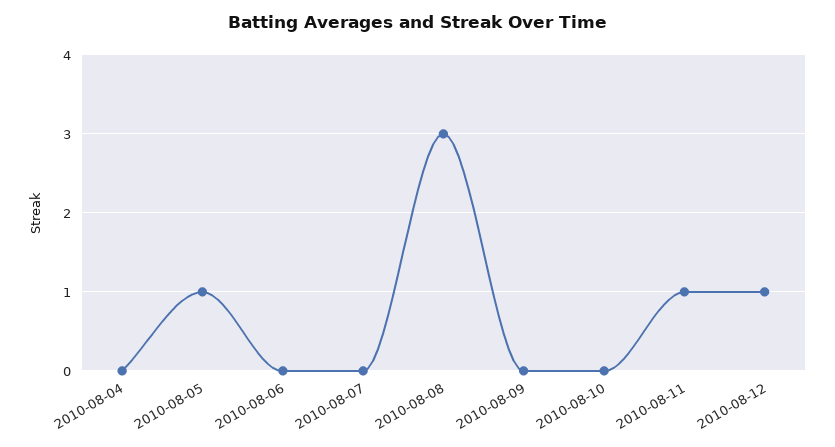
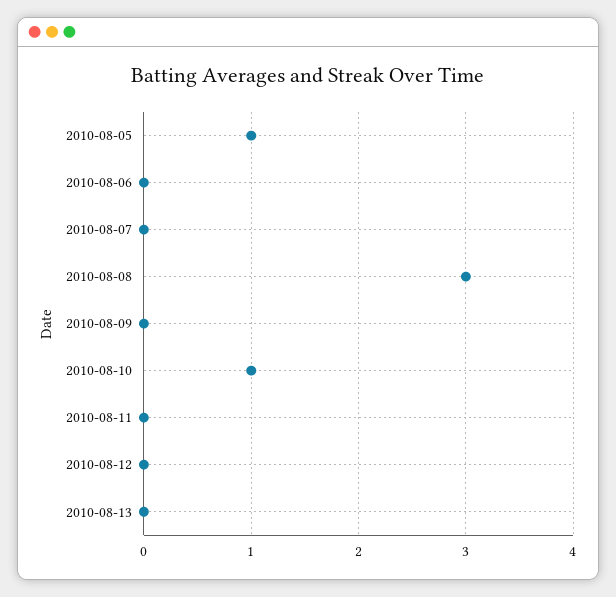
2010-08-04: 0 -> none
2010-08-10: 0 -> 1
2010-08-11: 1 -> 0
2010-08-12: 1 -> 0
2010-08-13: none -> 0

